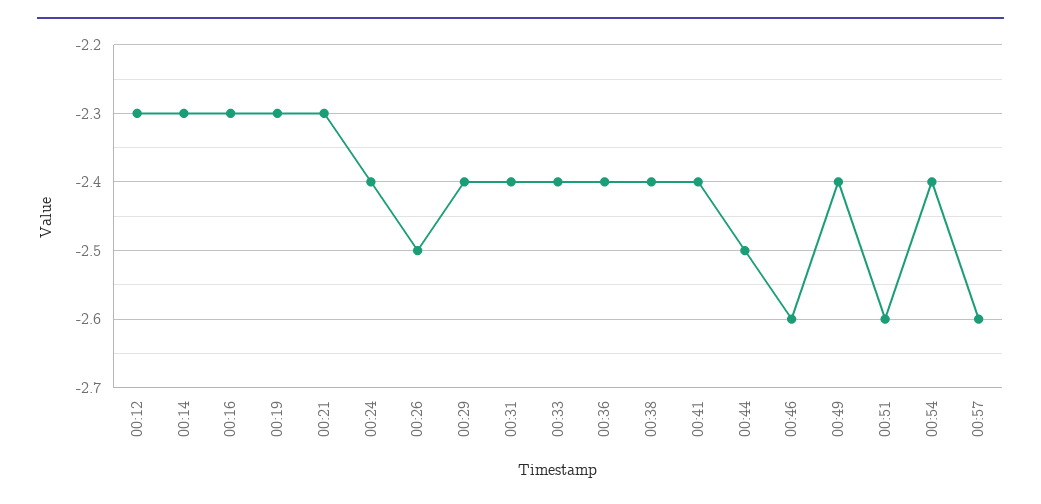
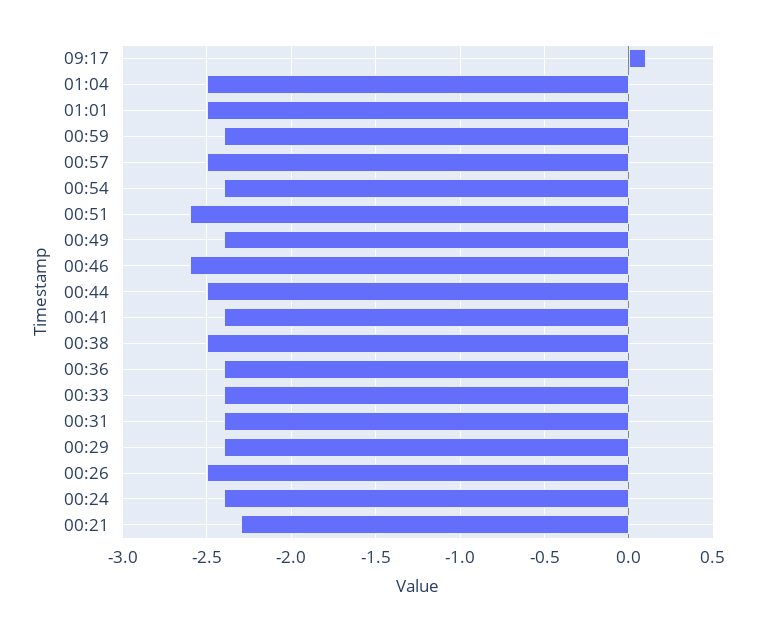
00:12: -2.3 -> none
00:14: -2.3 -> none
00:16: -2.3 -> none
00:19: -2.3 -> none
00:38: -2.4 -> -2.5
00:57: -2.6 -> -2.5
09:17: none -> 0.1
01:04: none -> -2.5
01:01: none -> -2.5
00:59: none -> -2.4

